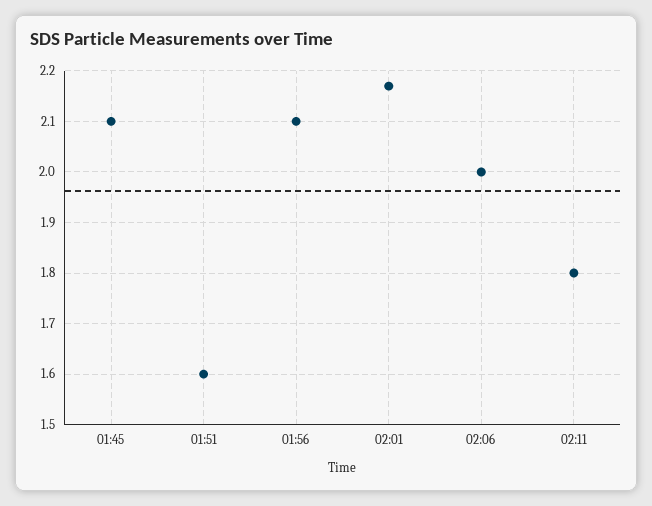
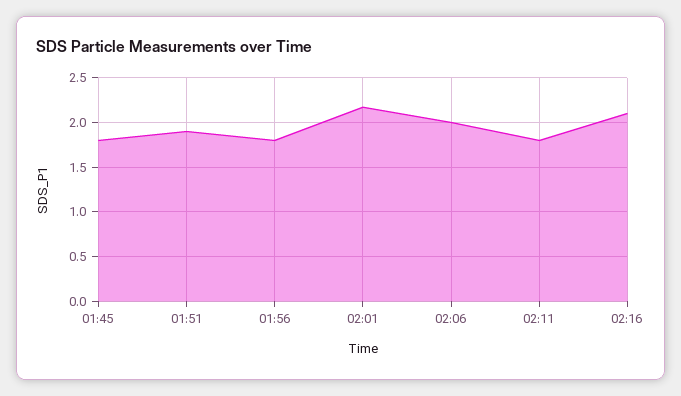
01:45: 2.1 -> 1.8
01:51: 1.6 -> 1.9
01:56: 2.1 -> 1.8
02:16: none -> 2.1

